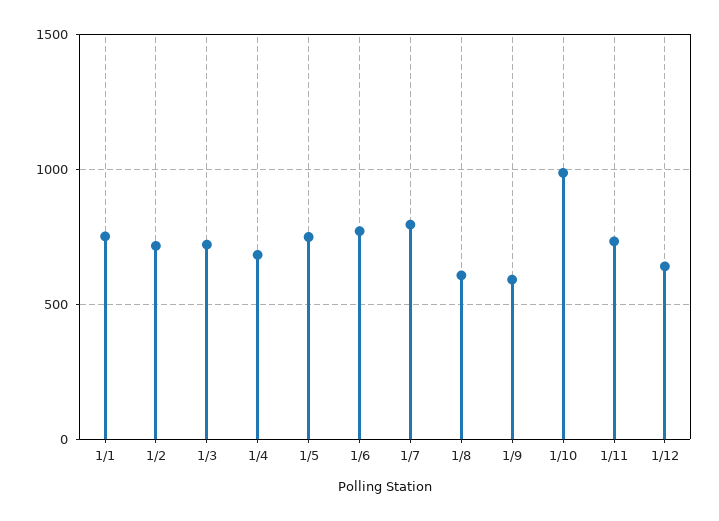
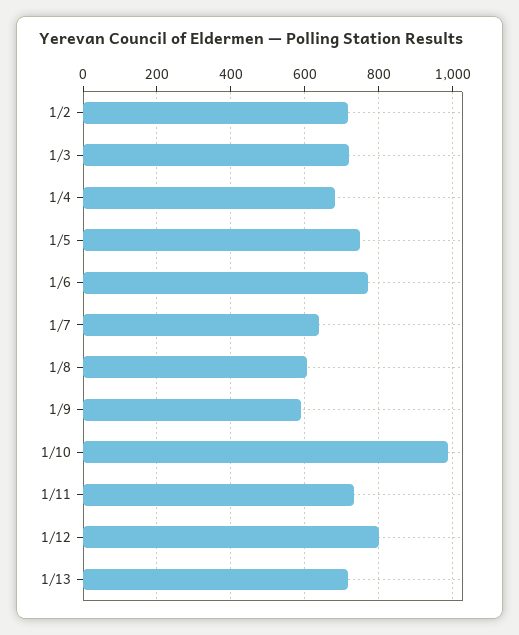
1/1: 750 -> none
1/7: 800 -> 640
1/12: 650 -> 800
1/13: none -> 720

